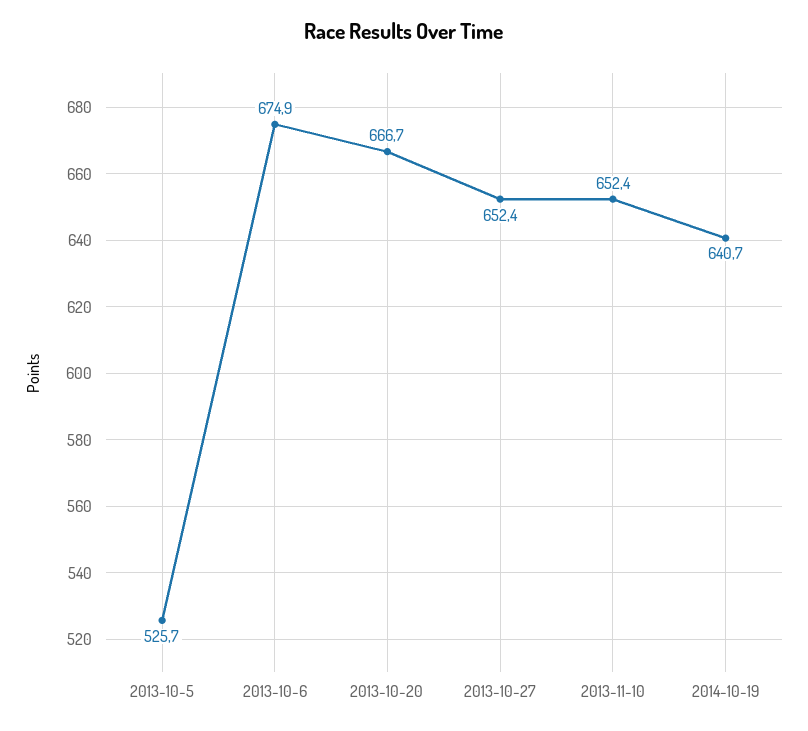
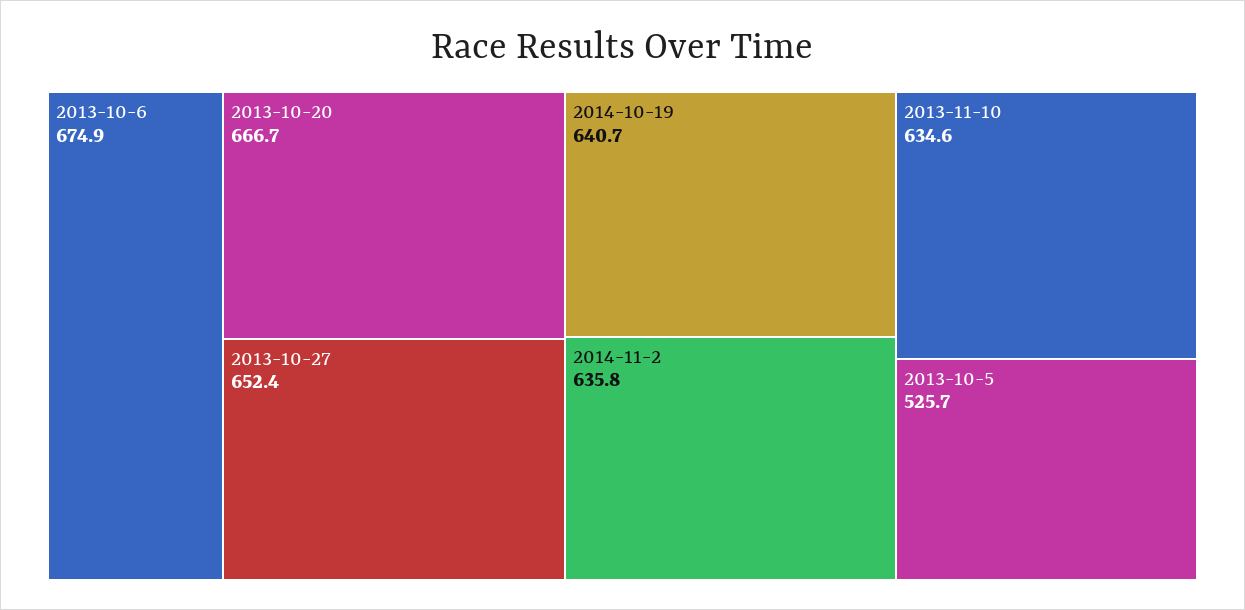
2013-11-10: 652.4 -> 634.6
2014-11-2: none -> 635.8

